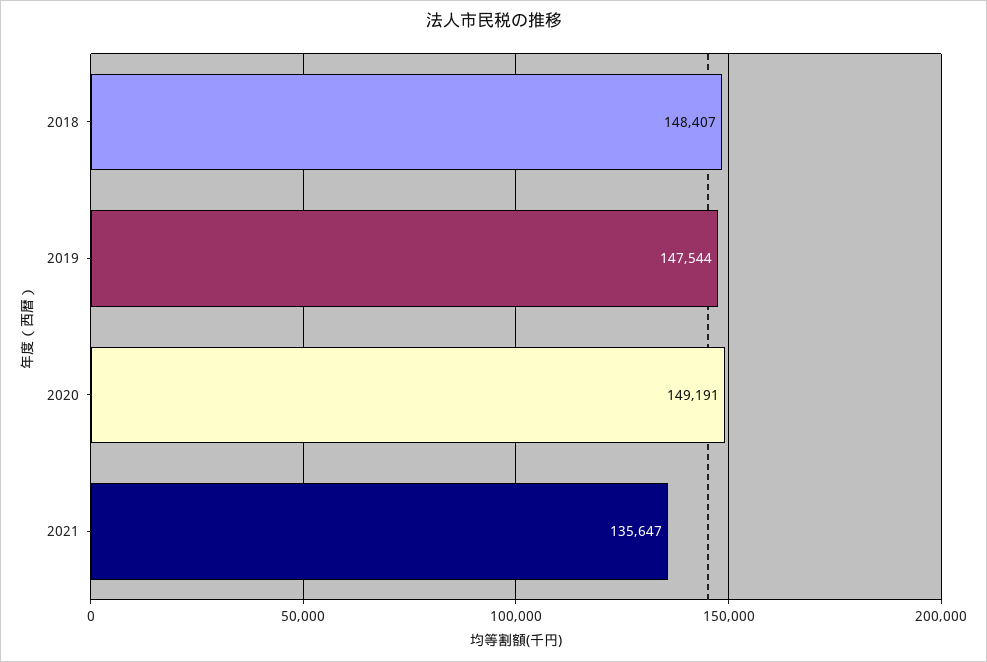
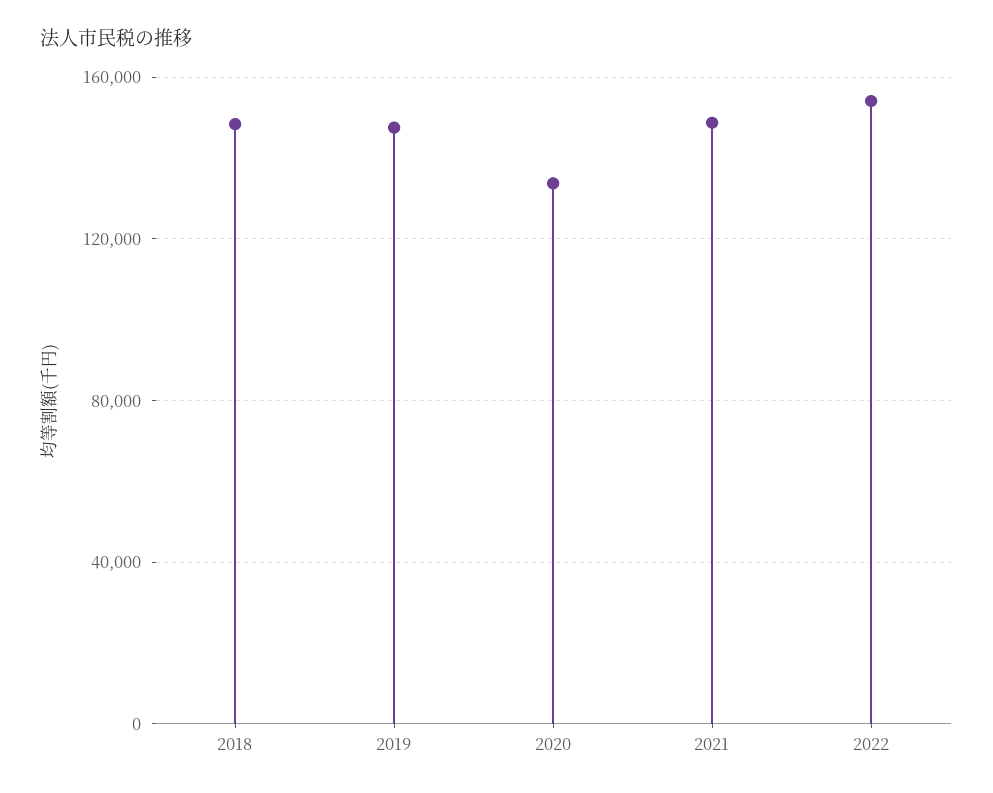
2020: 149191 -> 135000
2021: 135647 -> 150000
2022: none -> 155000

